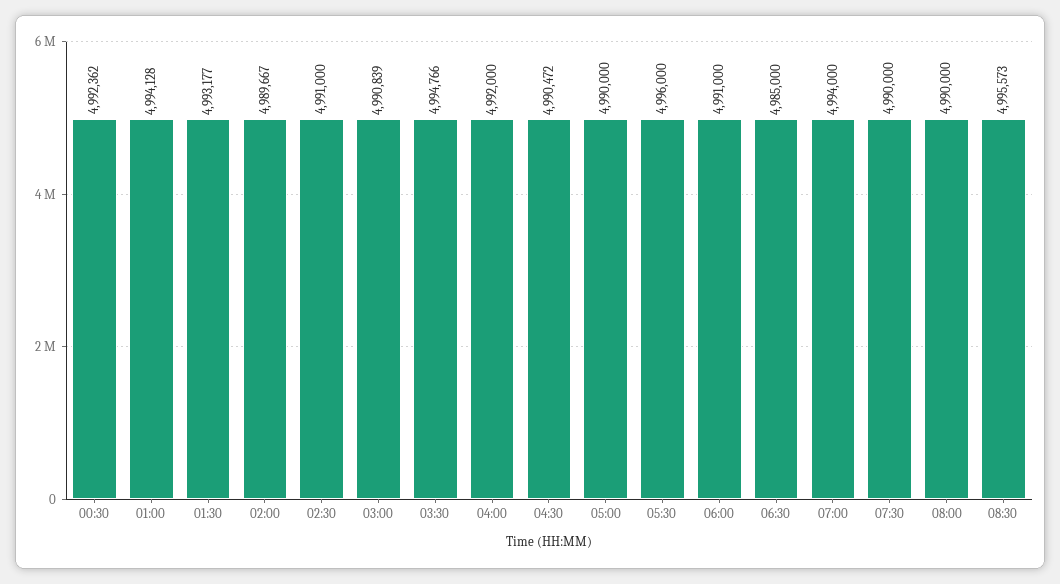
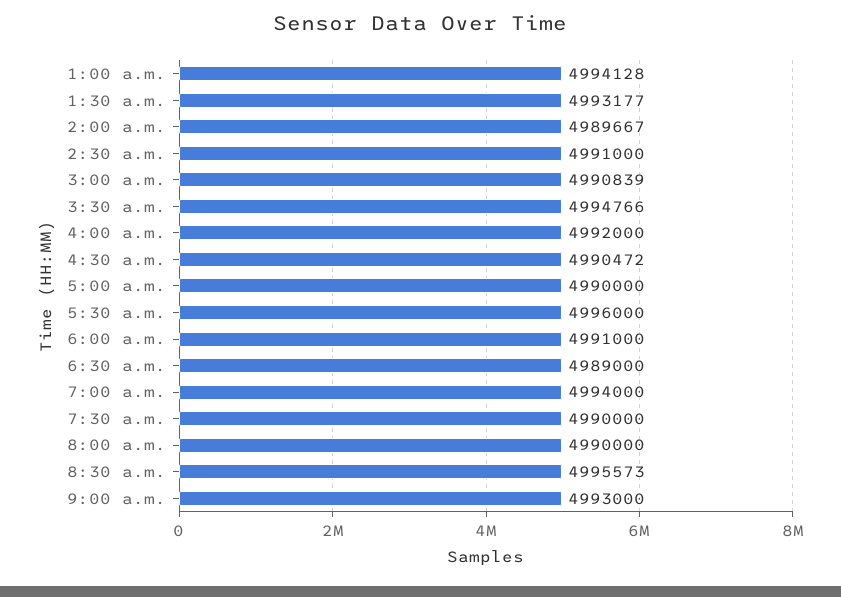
00:30: 4992362 -> none
06:30: 4985000 -> 4989000
9:00 a.m.: none -> 4993000

